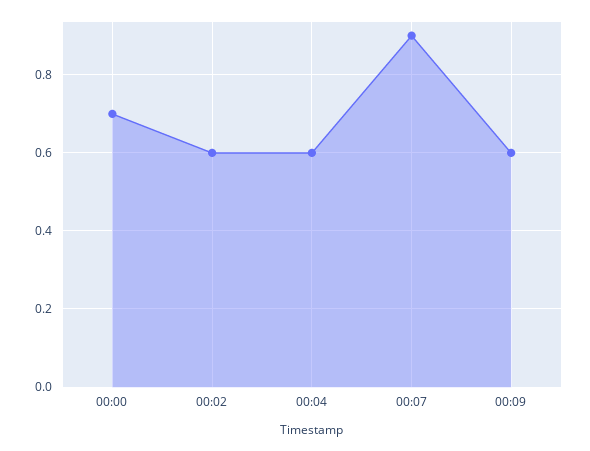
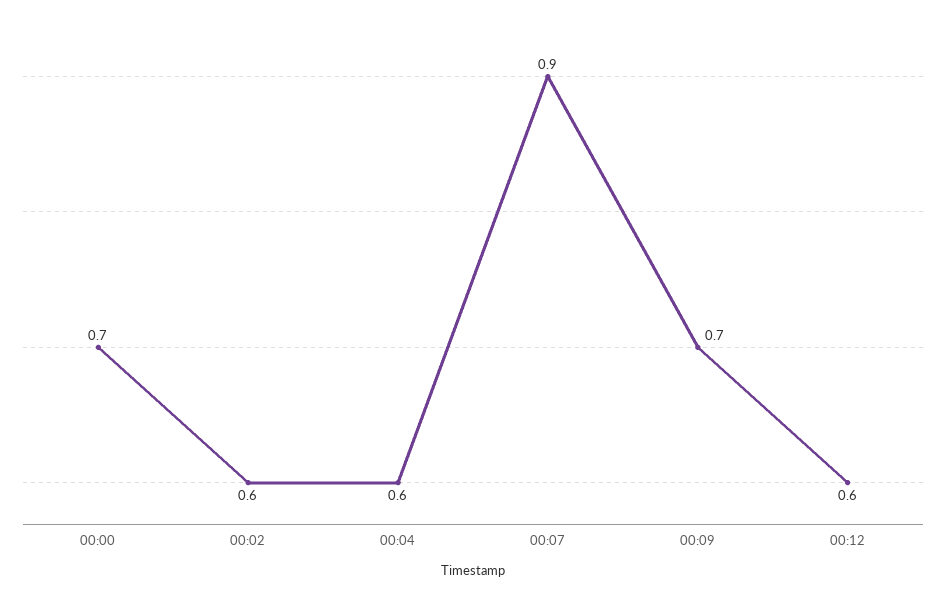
00:09: 0.6 -> 0.7
00:12: none -> 0.6

